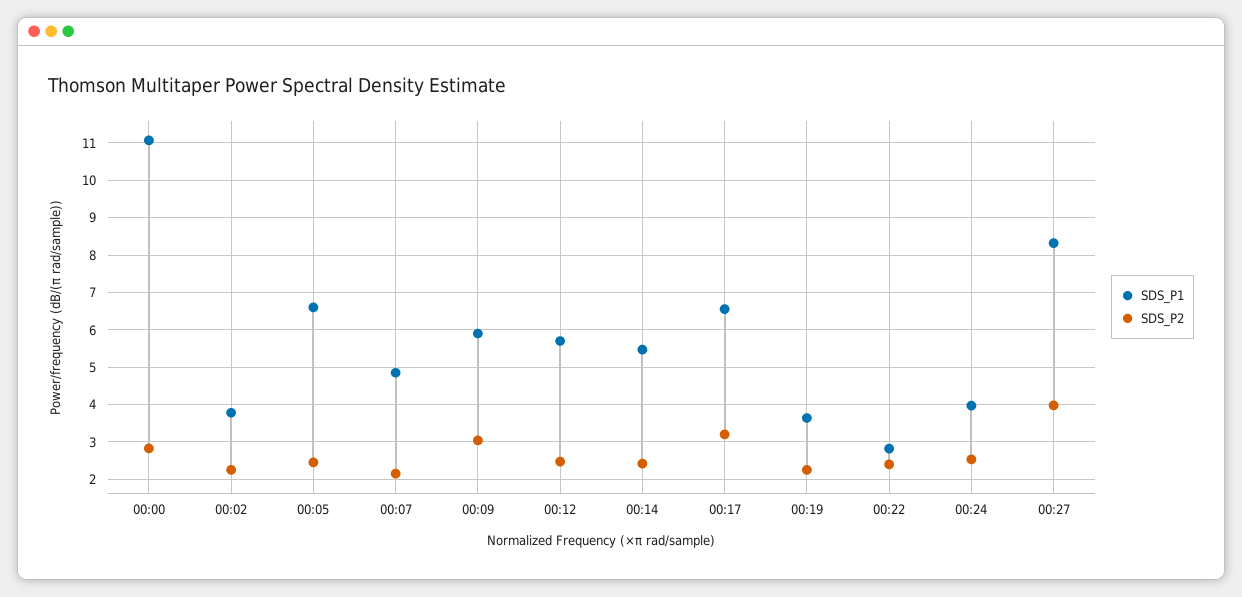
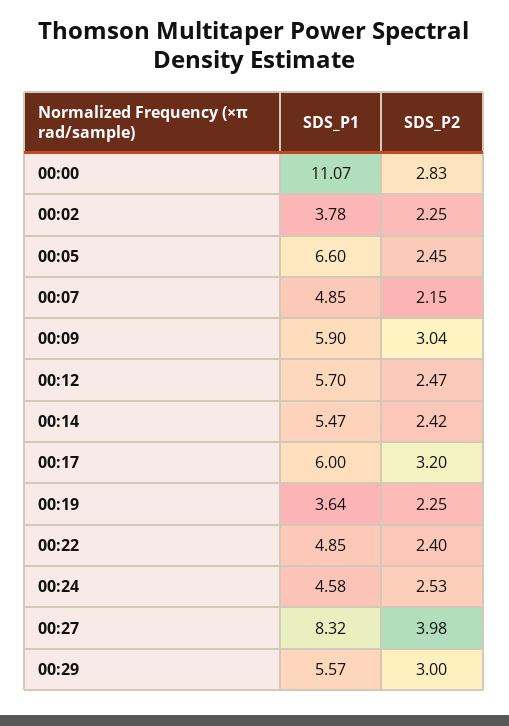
SDS_P1, 00:17: 6.6 -> 6
SDS_P1, 00:22: 2.8 -> 4.85
SDS_P1, 00:24: 4 -> 4.58
SDS_P1, 00:29: none -> 5.57
SDS_P2, 00:29: none -> 3

